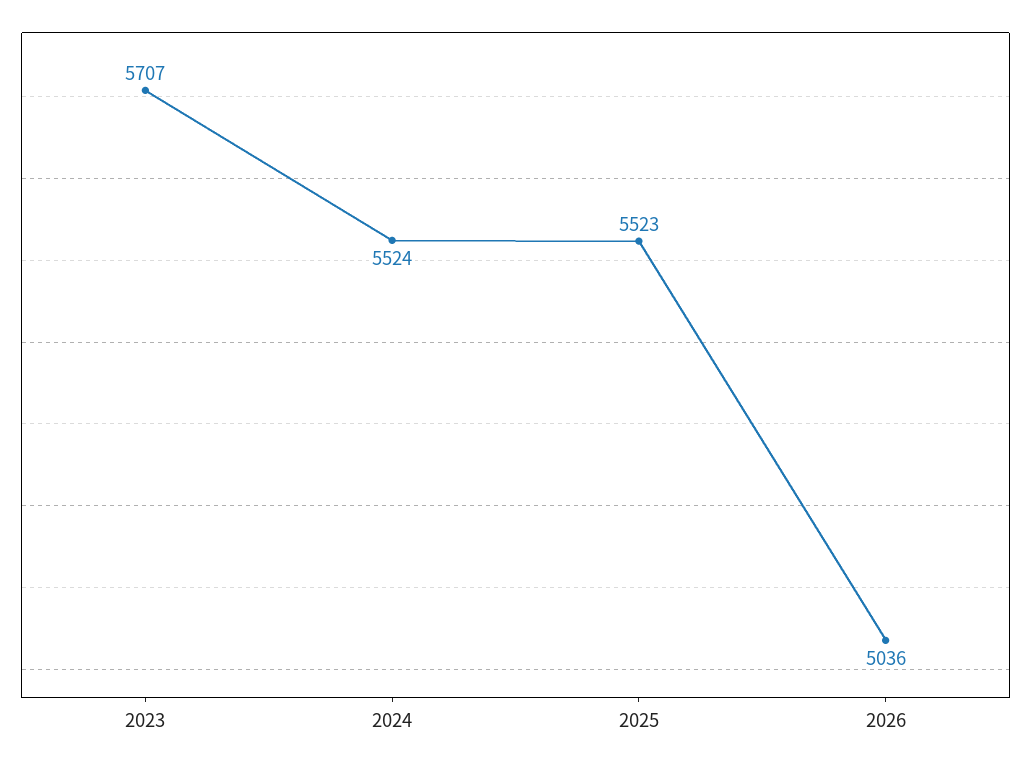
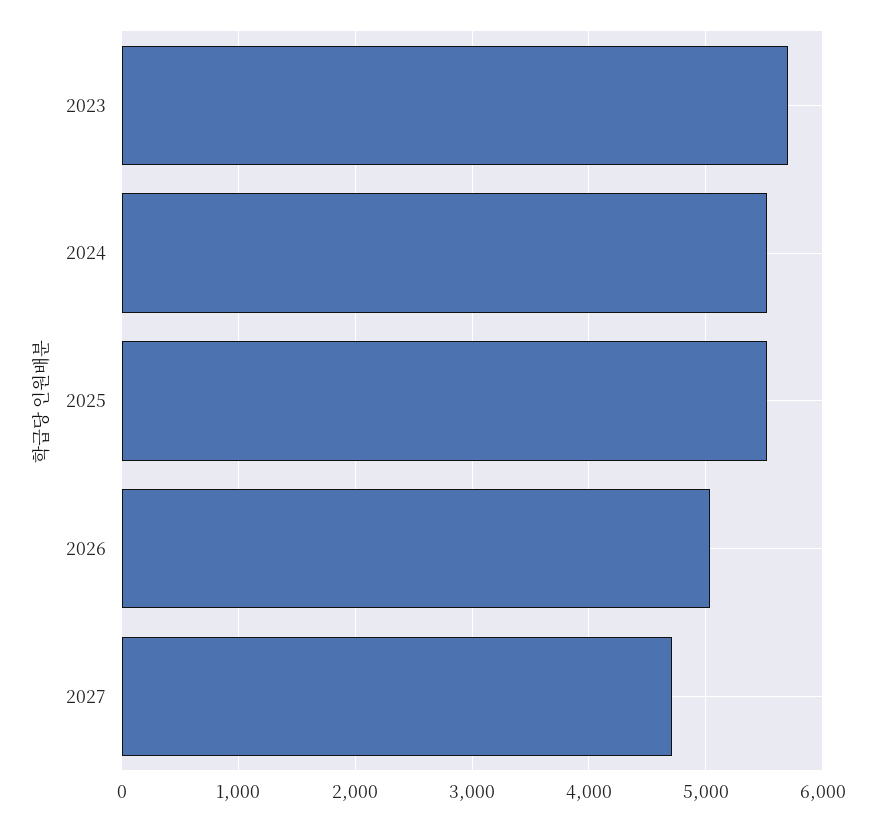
2027: none -> 4700

